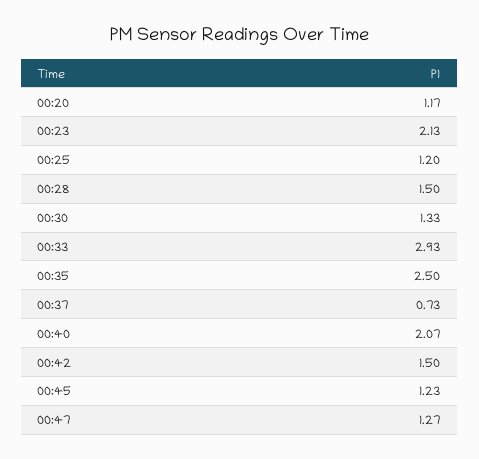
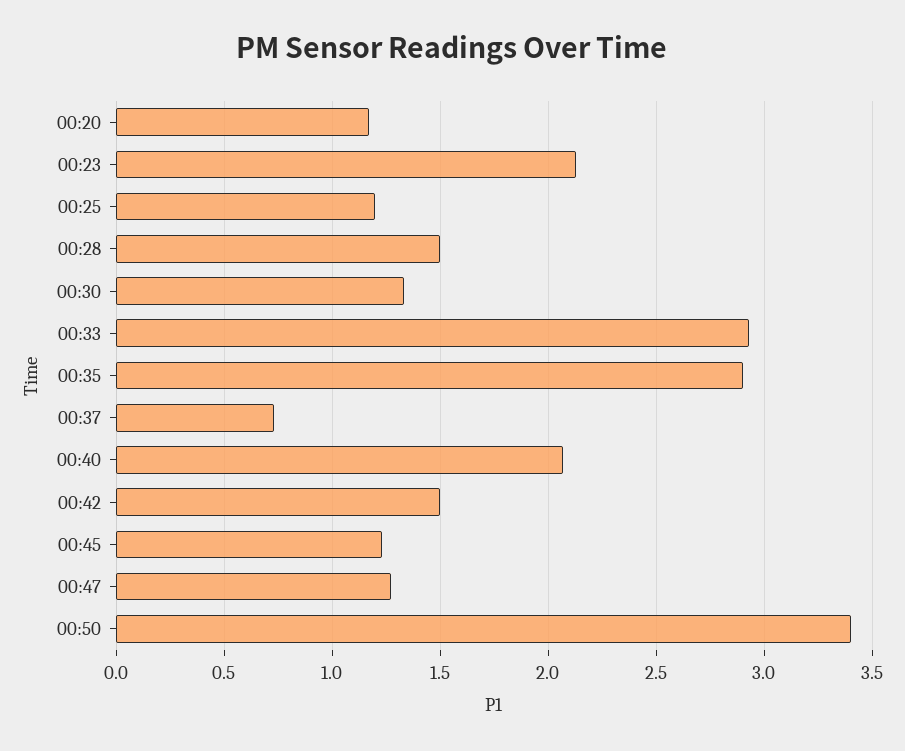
00:35: 2.5 -> 2.9
00:50: none -> 3.4

